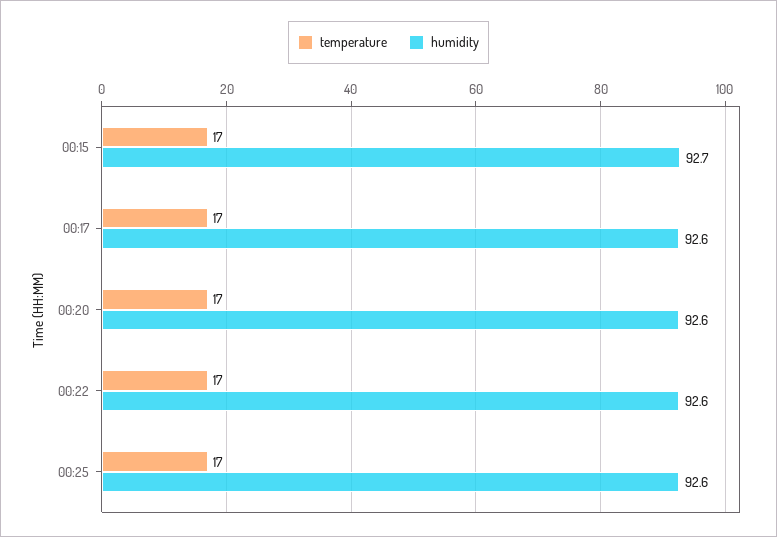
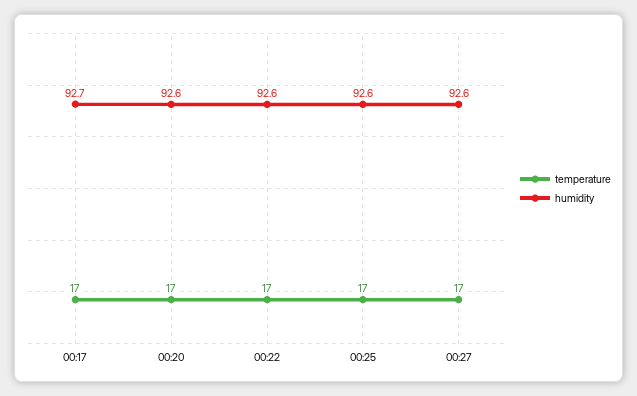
temperature, 00:15: 17 -> none
humidity, 00:15: 92.7 -> none
humidity, 00:17: 92.6 -> 92.7
temperature, 00:27: none -> 17
humidity, 00:27: none -> 92.6

